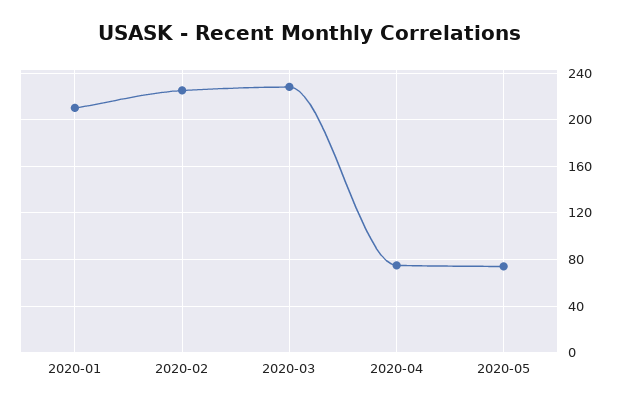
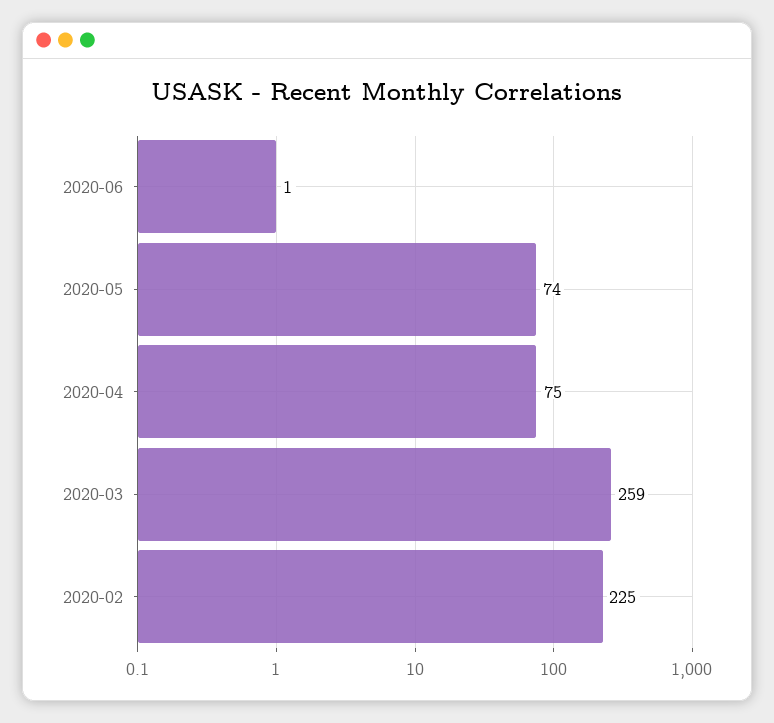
2020-01: 210 -> none
2020-03: 230 -> 259
2020-06: none -> 1

